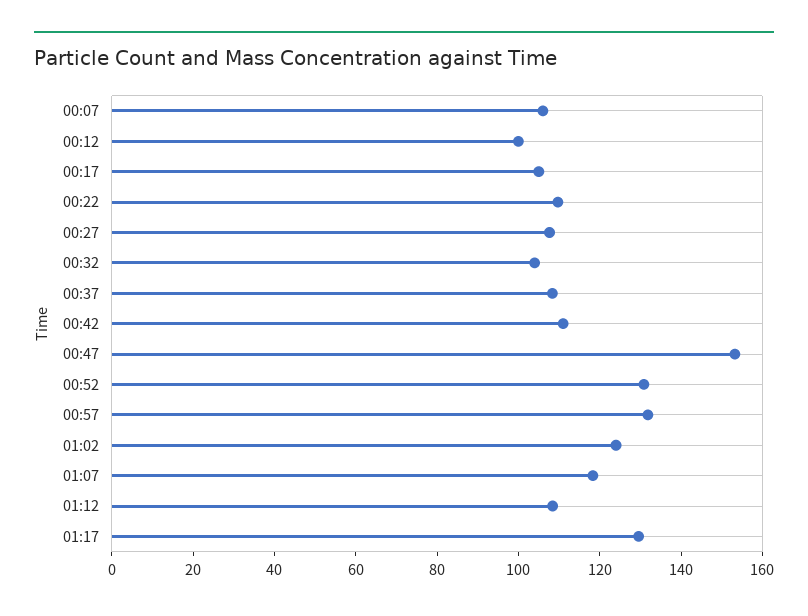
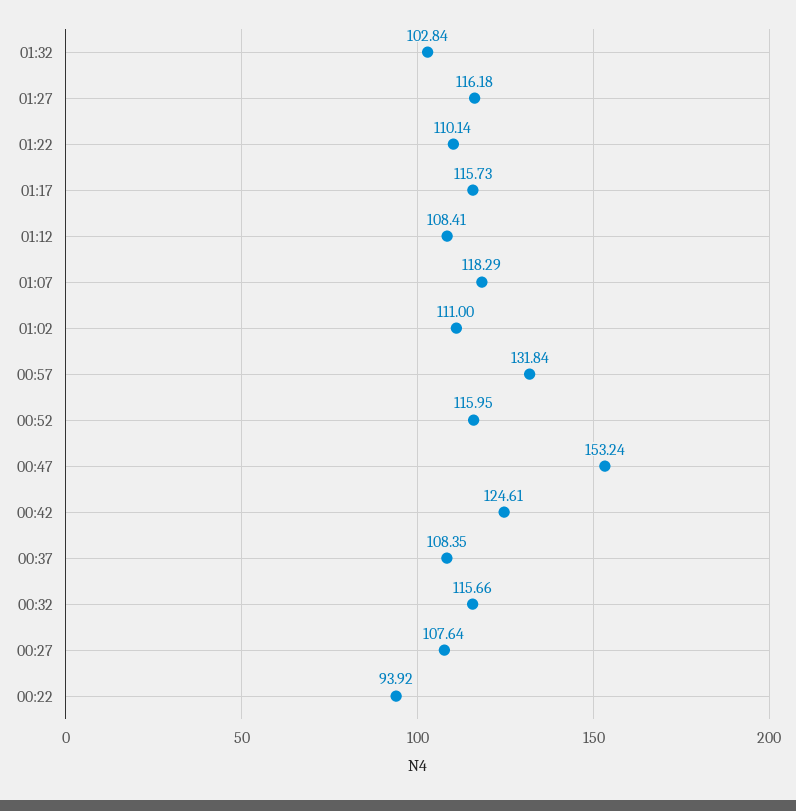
00:07: 105 -> none
00:12: 100 -> none
00:17: 105 -> none
00:22: 110 -> 93.92
00:32: 105 -> 115.66
00:42: 110 -> 124.61
00:52: 130 -> 115.95
01:02: 125 -> 111
01:17: 130 -> 115.73
01:32: none -> 102.84
01:27: none -> 116.18
01:22: none -> 110.14

